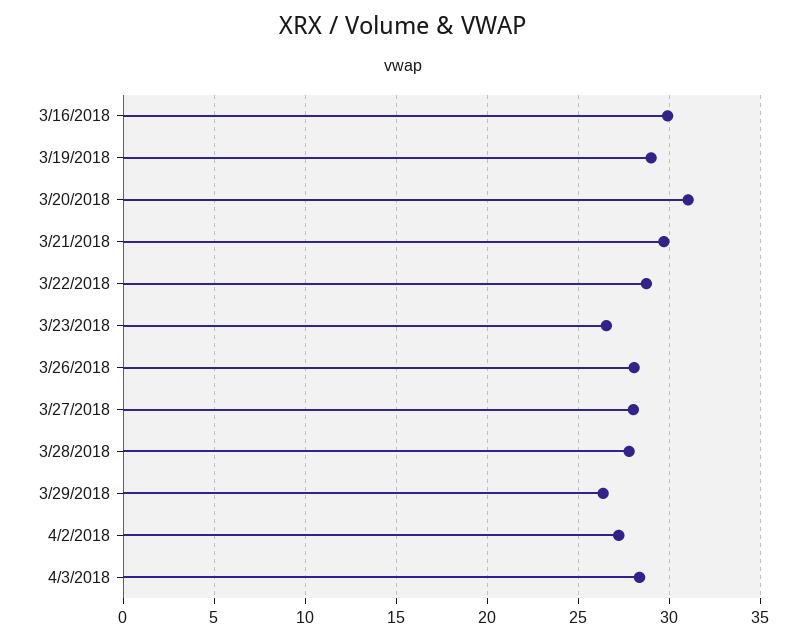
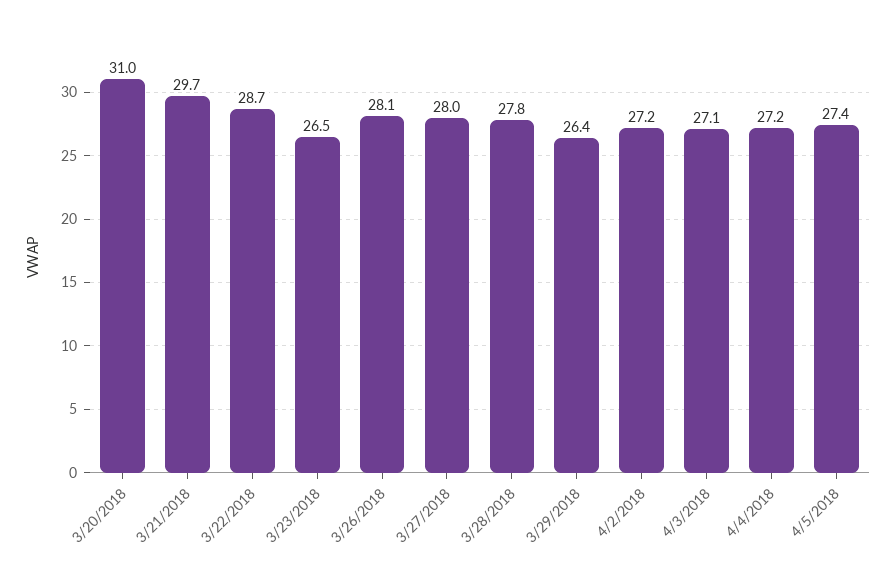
3/16/2018: 30 -> none
3/19/2018: 29 -> none
4/3/2018: 28.5 -> 27.1
4/4/2018: none -> 27.2
4/5/2018: none -> 27.4

